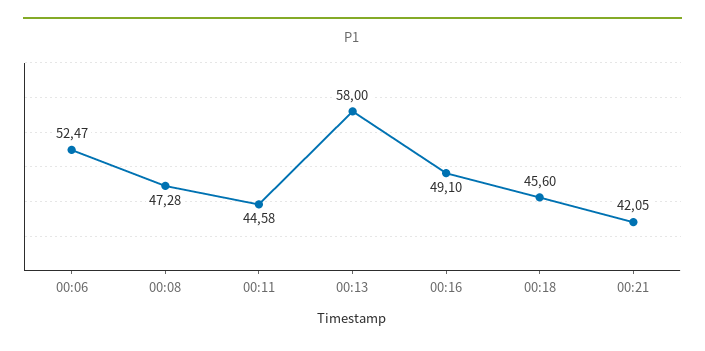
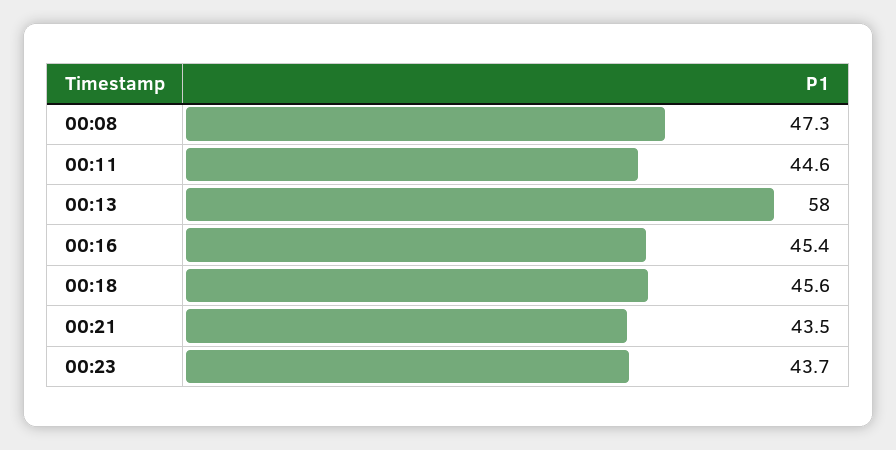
00:06: 52.47 -> none
00:16: 49.1 -> 45.4
00:21: 42.05 -> 43.5
00:23: none -> 43.7

